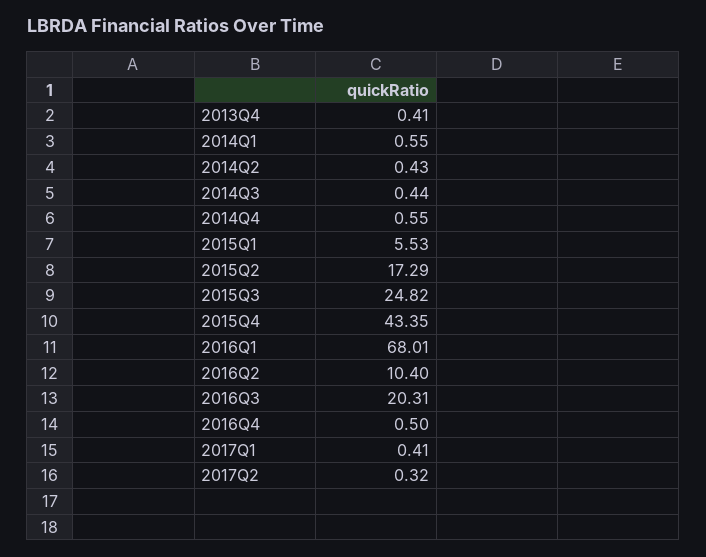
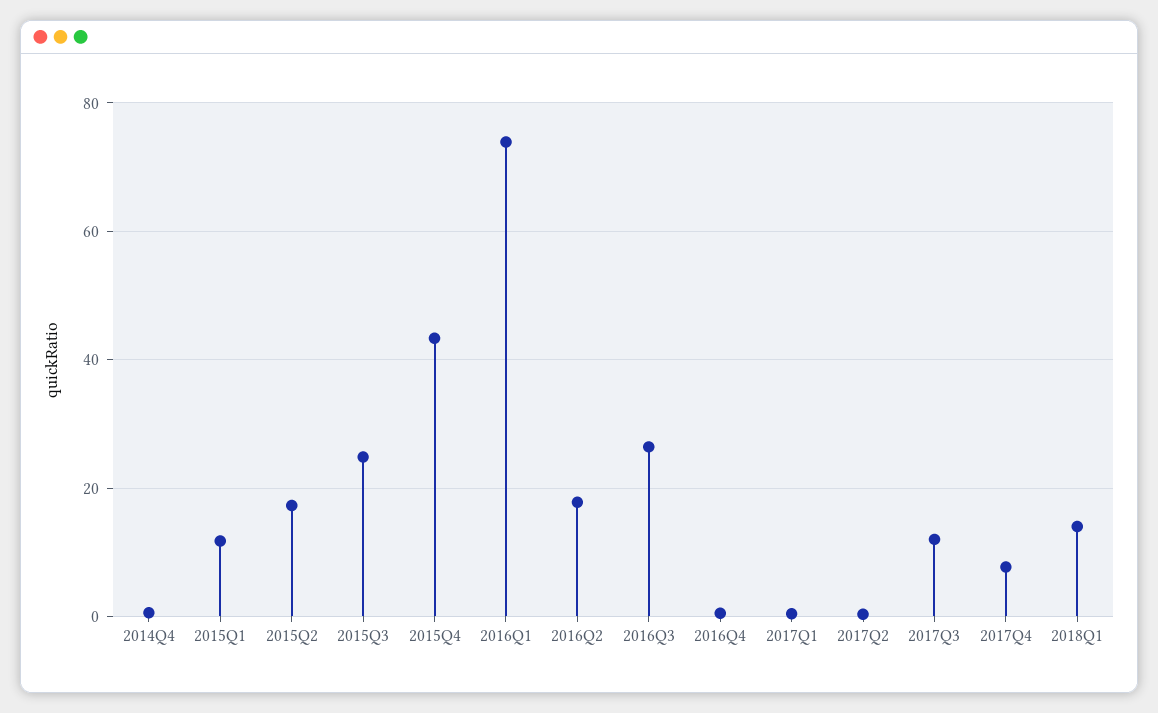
2013Q4: 0.41 -> none
2014Q1: 0.55 -> none
2014Q2: 0.43 -> none
2014Q3: 0.44 -> none
2015Q1: 5.53 -> 12
2016Q1: 68.01 -> 74
2016Q2: 10.4 -> 18
2016Q3: 20.31 -> 26
2017Q3: none -> 12
2017Q4: none -> 8
2018Q1: none -> 14

